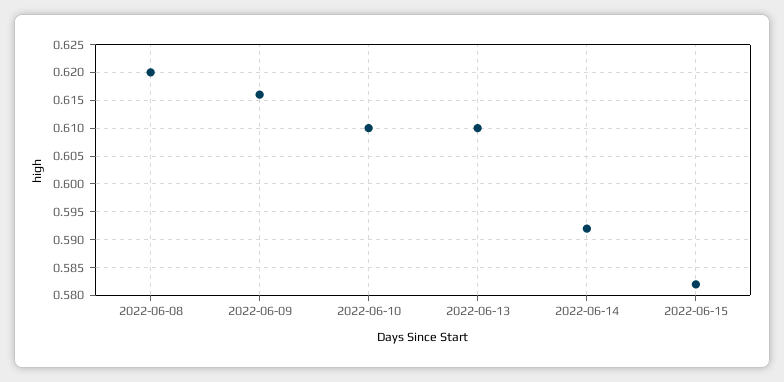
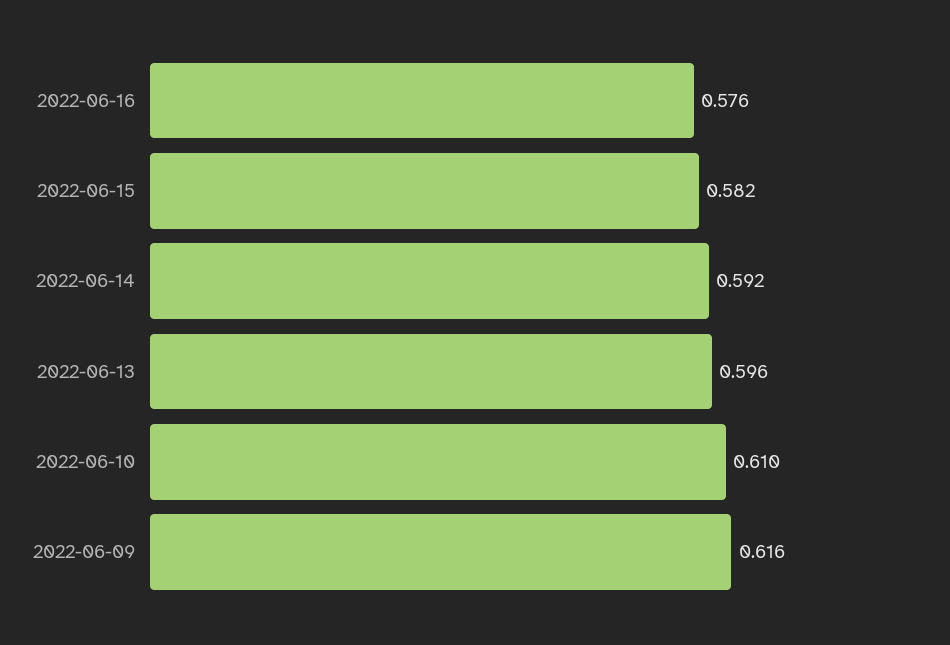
2022-06-08: 0.62 -> none
2022-06-13: 0.61 -> 0.596
2022-06-16: none -> 0.576

